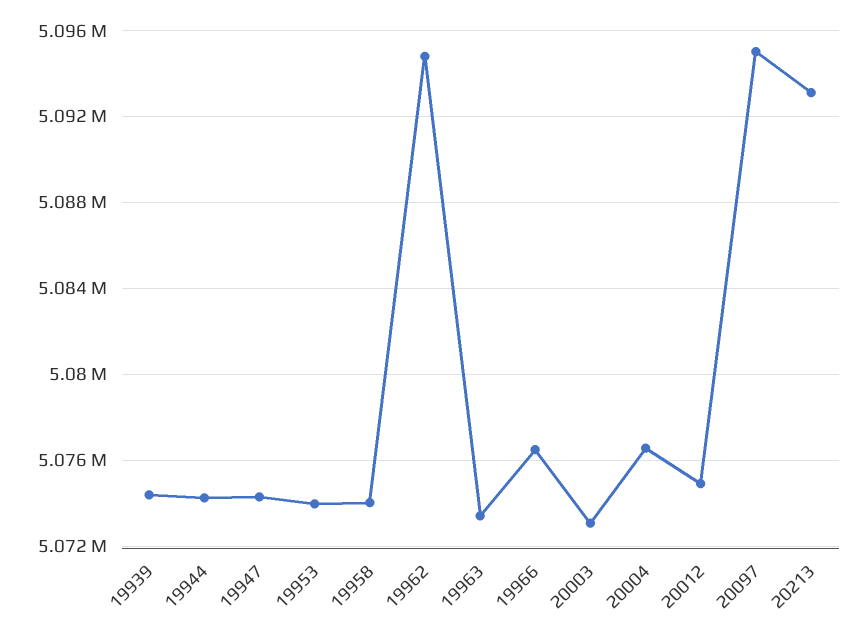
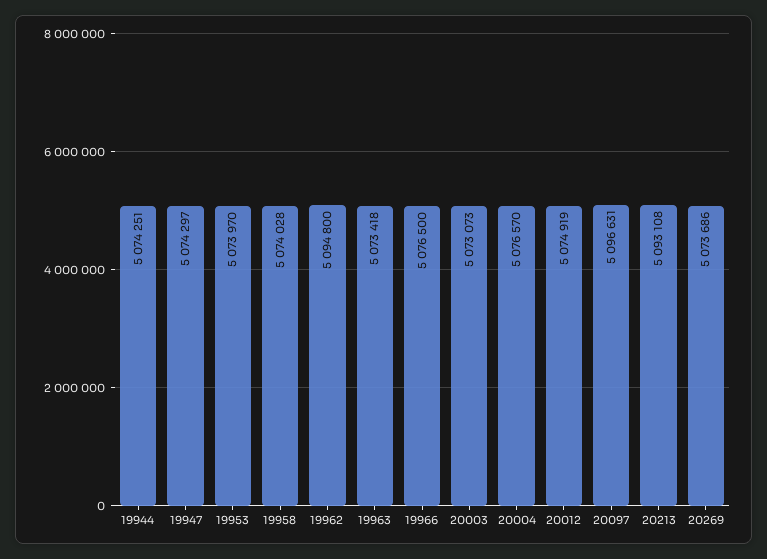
19939: 5074500 -> none
20097: 5095000 -> 5096631
20269: none -> 5073686

